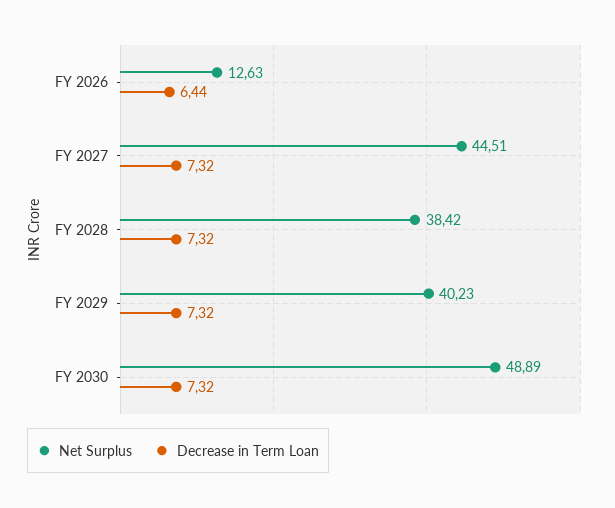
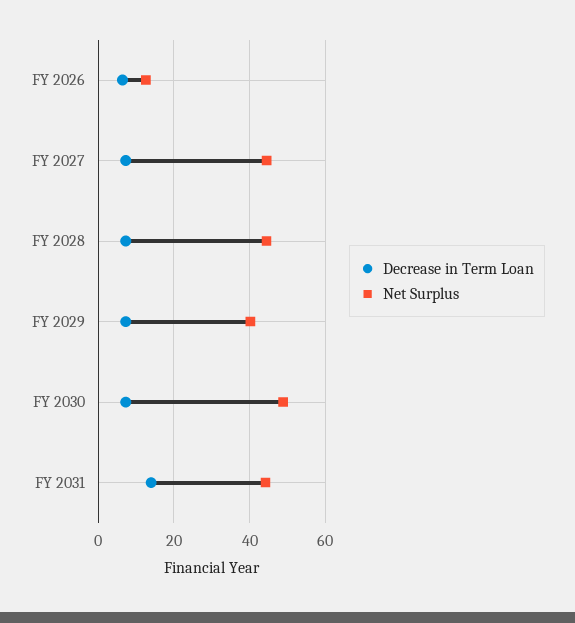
Net Surplus, FY 2028: 38.42 -> 44
Decrease in Term Loan, FY 2031: none -> 14
Net Surplus, FY 2031: none -> 44

